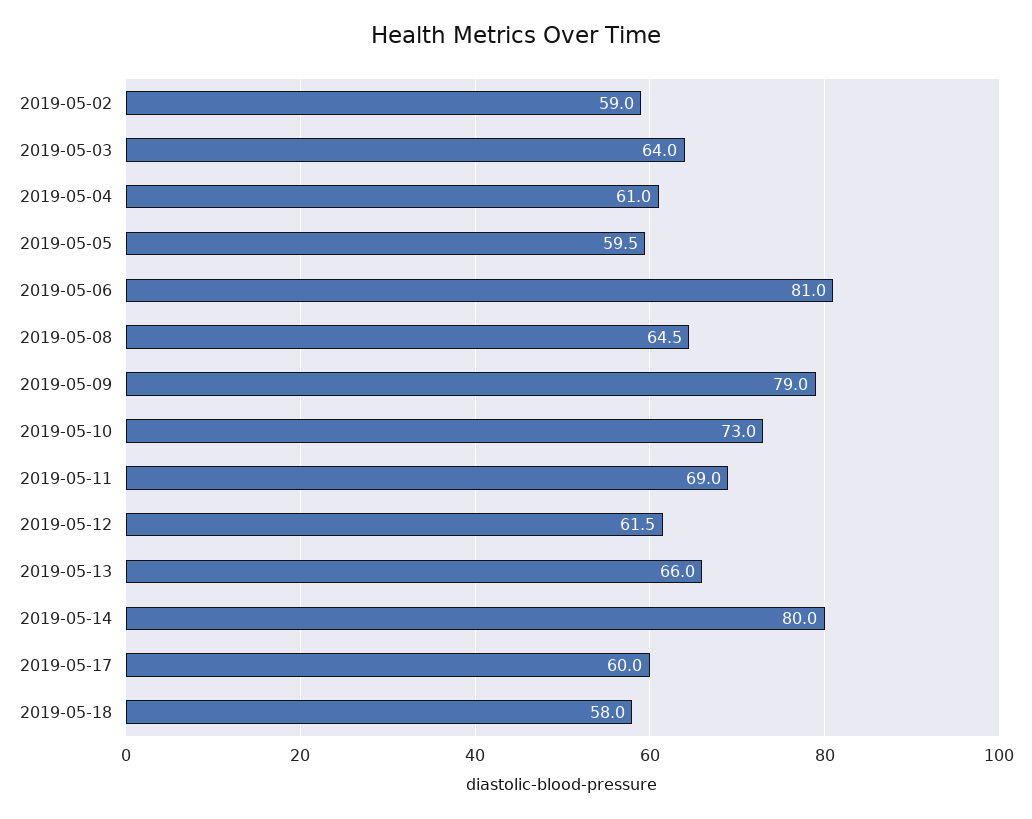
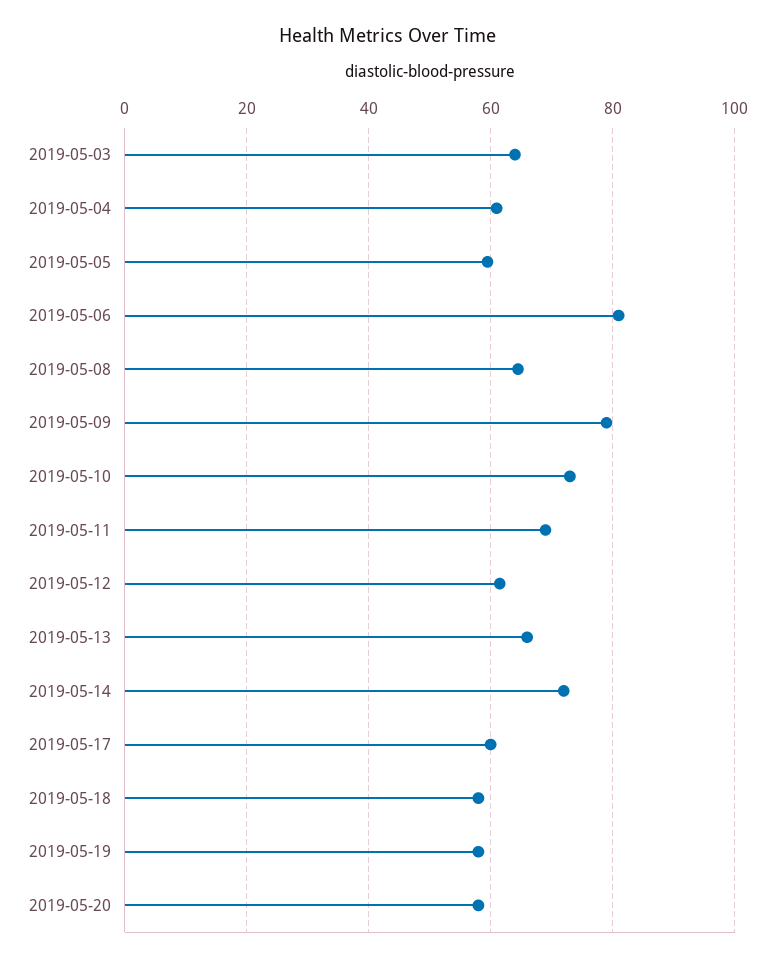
2019-05-02: 59 -> none
2019-05-14: 80 -> 72
2019-05-19: none -> 58
2019-05-20: none -> 58

